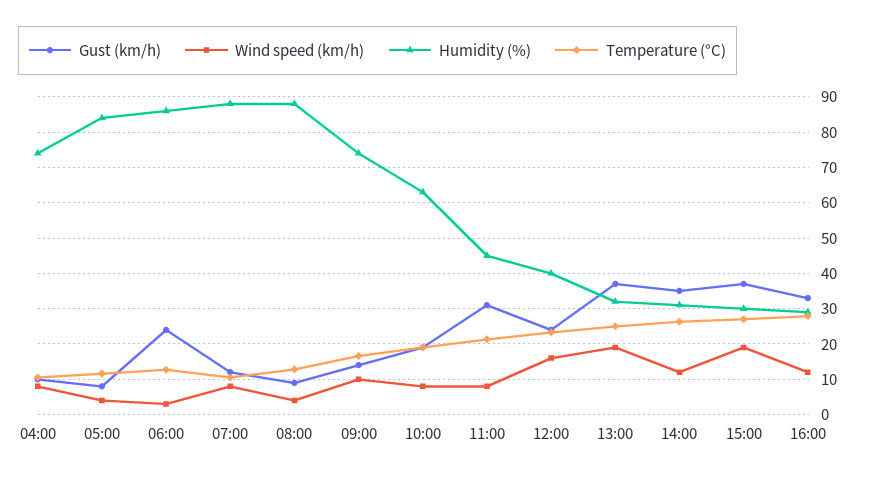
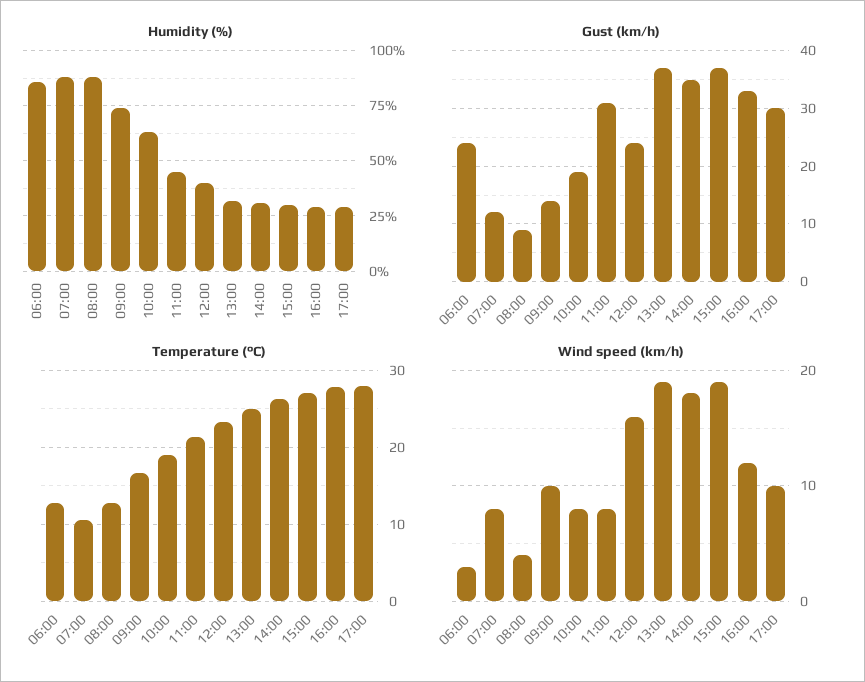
Gust (km/h), 04:00: 10 -> none
Wind speed (km/h), 04:00: 8 -> none
Humidity (%), 04:00: 74 -> none
Temperature (°C), 04:00: 10 -> none
Gust (km/h), 05:00: 8 -> none
Wind speed (km/h), 05:00: 4 -> none
Humidity (%), 05:00: 84 -> none
Temperature (°C), 05:00: 12 -> none
Wind speed (km/h), 14:00: 12 -> 18
Humidity (%), 17:00: none -> 30
Gust (km/h), 17:00: none -> 30
Temperature (°C), 17:00: none -> 28
Wind speed (km/h), 17:00: none -> 10

